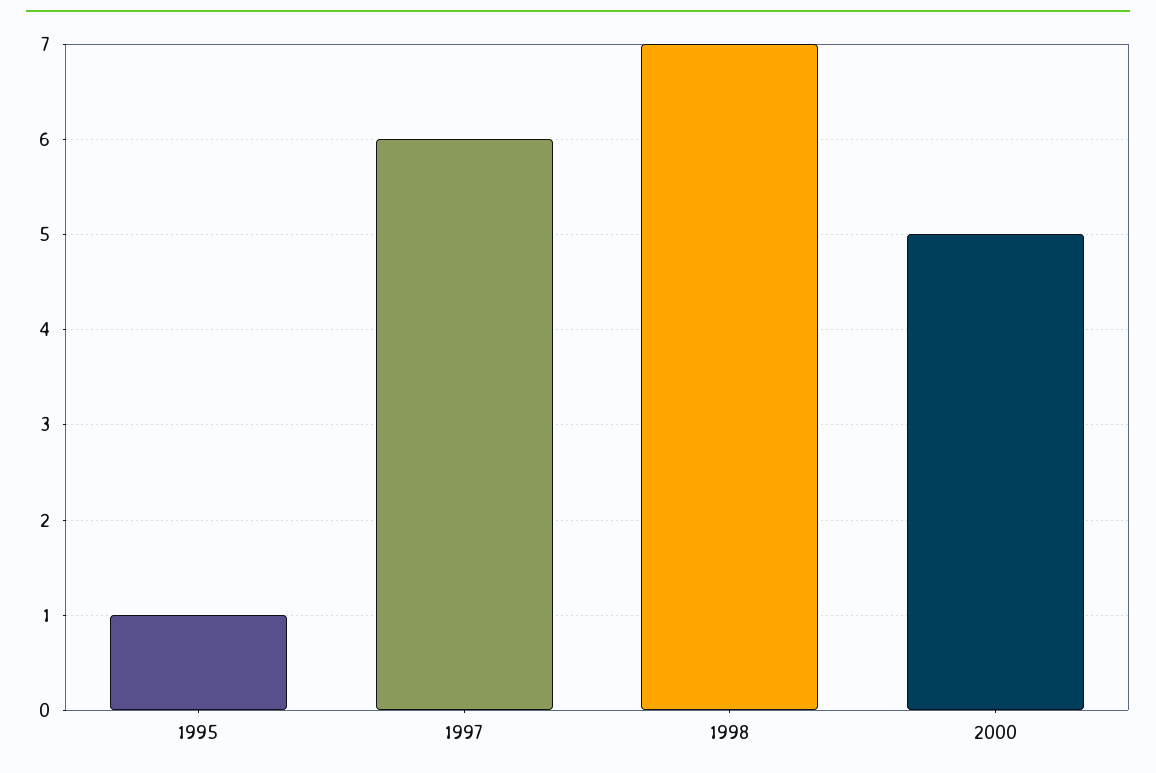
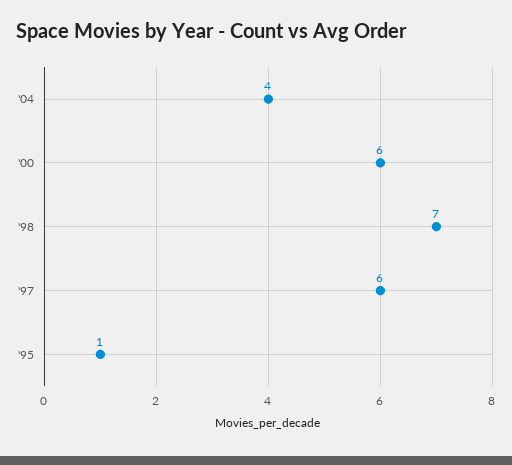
2000: 5 -> 6
'04: none -> 4

